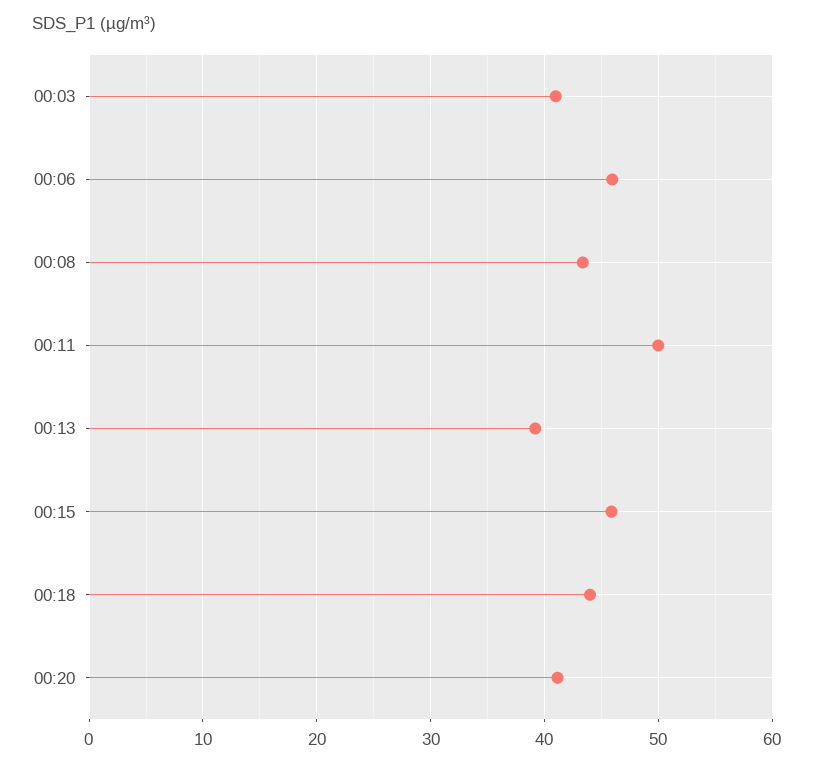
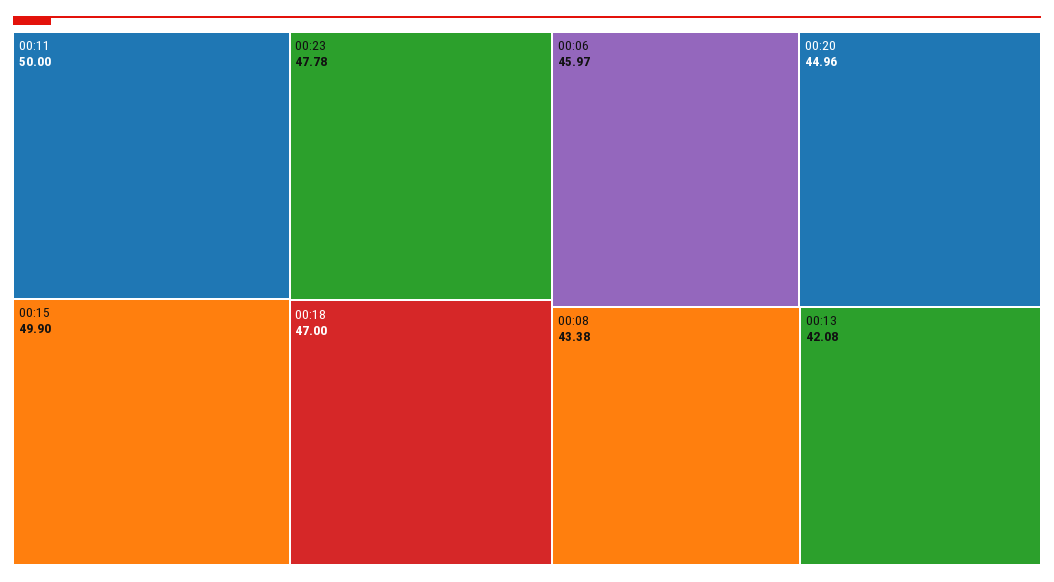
00:03: 41 -> none
00:13: 39 -> 42.08
00:15: 46 -> 49.9
00:18: 44 -> 47
00:20: 41 -> 44.96
00:23: none -> 47.78

